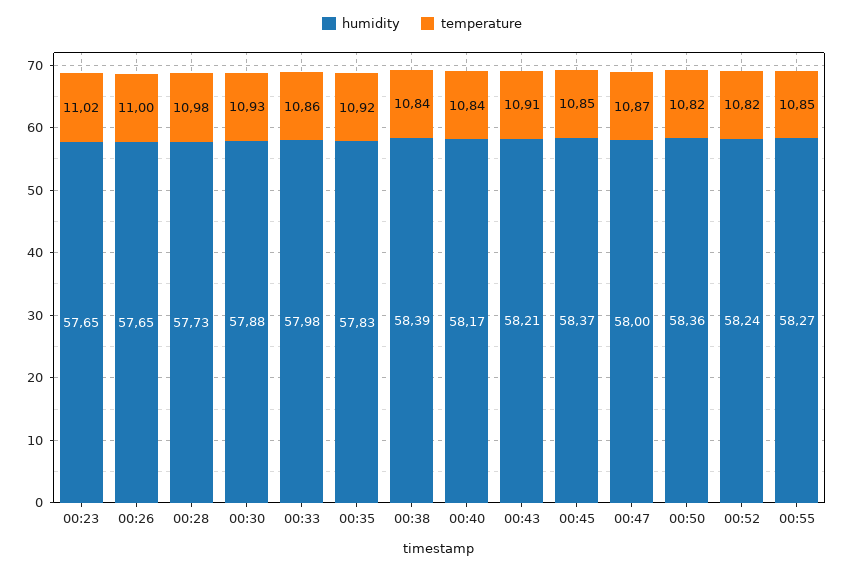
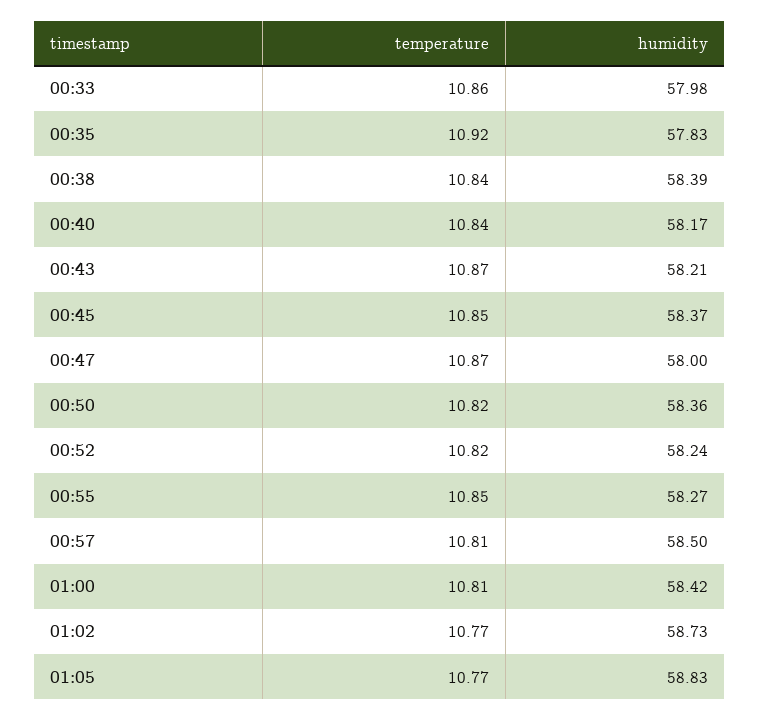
humidity, 00:23: 57.65 -> none
temperature, 00:23: 11.02 -> none
humidity, 00:26: 57.65 -> none
temperature, 00:26: 11 -> none
humidity, 00:28: 57.73 -> none
temperature, 00:28: 10.98 -> none
humidity, 00:30: 57.88 -> none
temperature, 00:30: 10.93 -> none
temperature, 00:43: 10.91 -> 10.87
temperature, 00:57: none -> 10.81
humidity, 00:57: none -> 58.5
temperature, 01:00: none -> 10.81
humidity, 01:00: none -> 58.42
temperature, 01:02: none -> 10.77
humidity, 01:02: none -> 58.73
temperature, 01:05: none -> 10.77
humidity, 01:05: none -> 58.83

